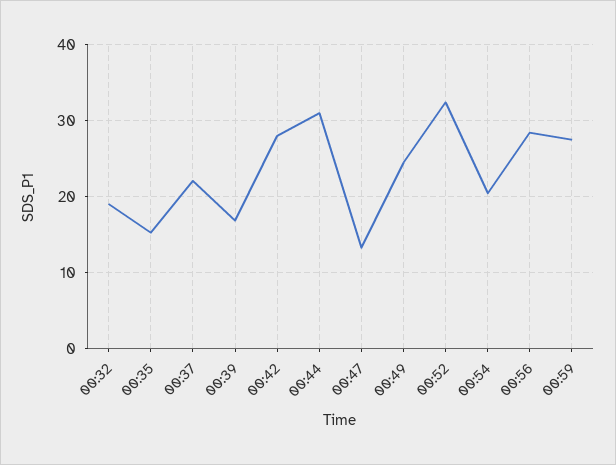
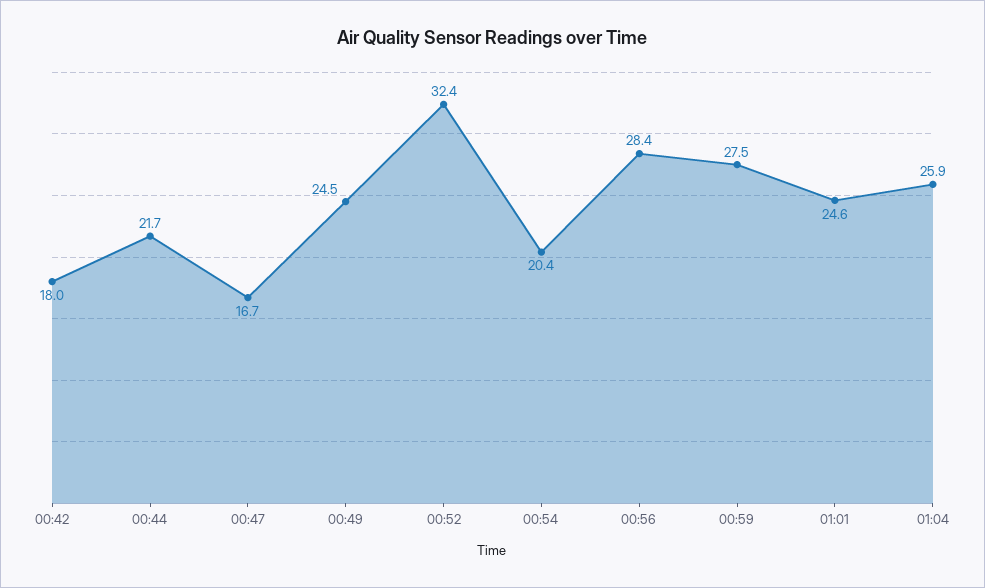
00:32: 19 -> none
00:35: 15 -> none
00:37: 22 -> none
00:39: 17 -> none
00:42: 28 -> 18
00:44: 31 -> 21.7
00:47: 13 -> 16.7
01:01: none -> 24.6
01:04: none -> 25.9

